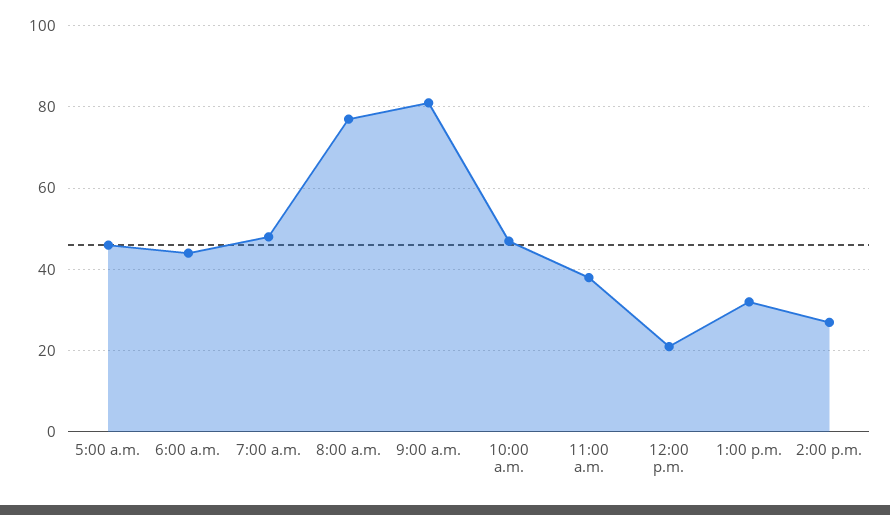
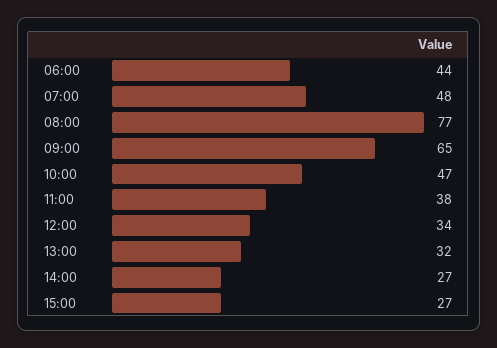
5:00 a.m.: 45 -> none
9:00 a.m.: 80 -> 65
12:00 p.m.: 20 -> 34
15:00: none -> 27

